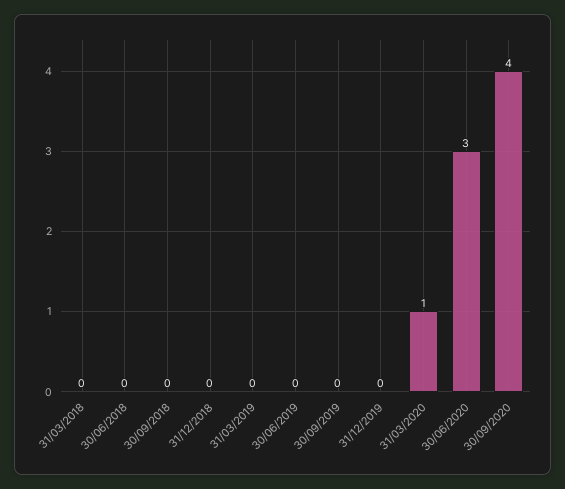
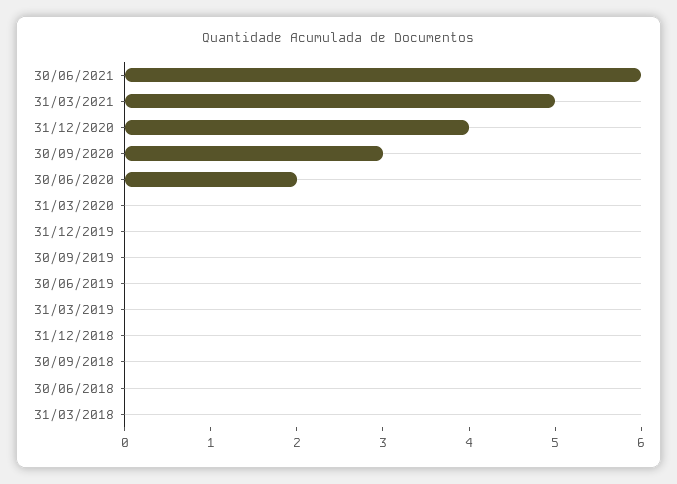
31/03/2020: 1 -> 0
30/06/2020: 3 -> 2
30/09/2020: 4 -> 3
30/06/2021: none -> 6
31/03/2021: none -> 5
31/12/2020: none -> 4

